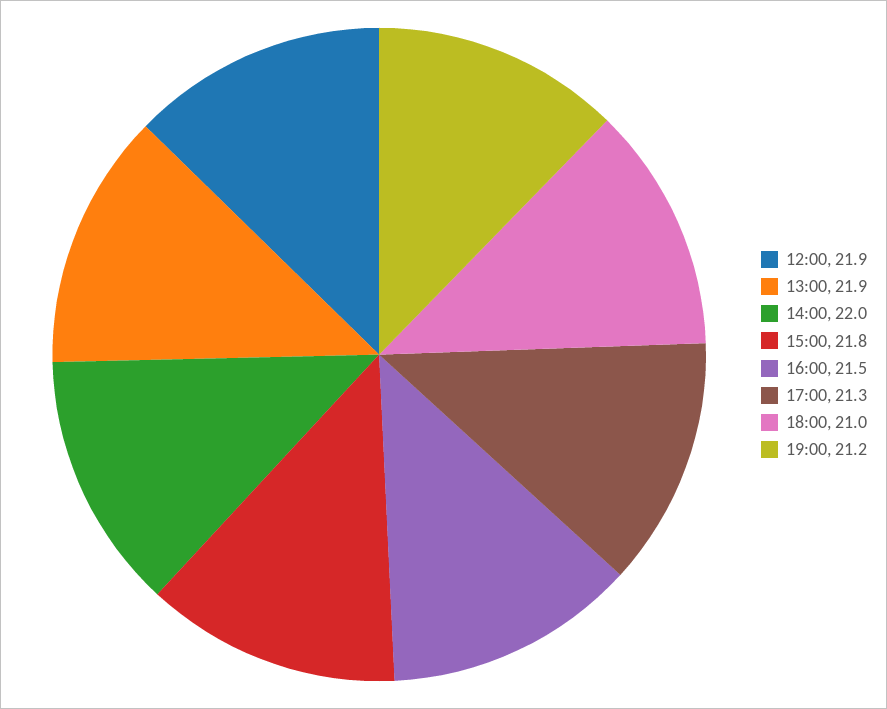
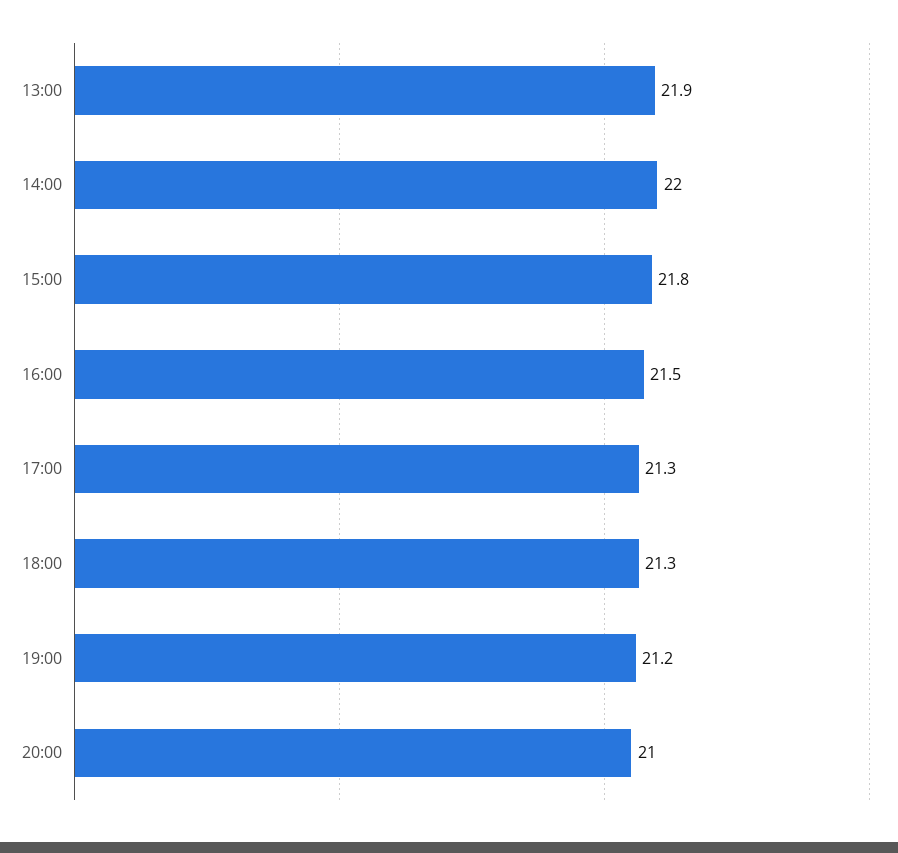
12:00: 21.9 -> none
18:00: 21 -> 21.3
20:00: none -> 21

